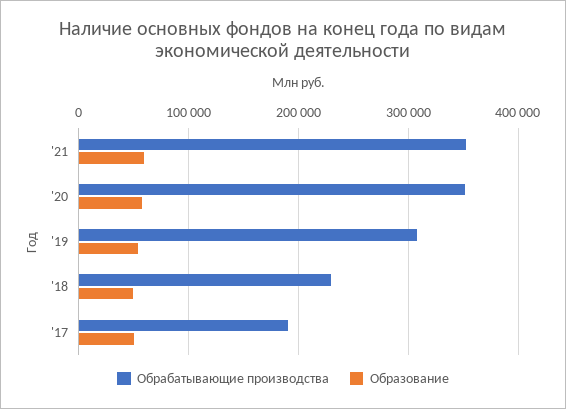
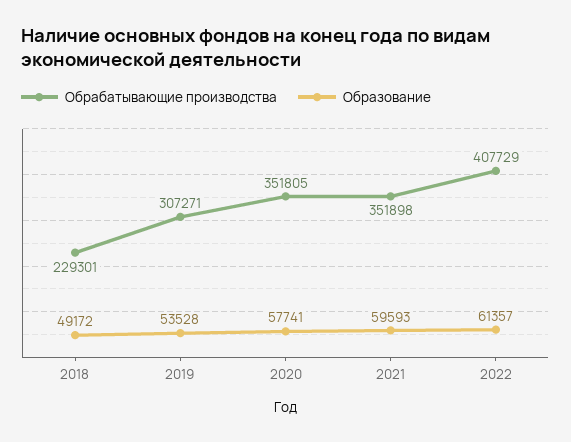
Обрабатывающие производства, '17: 190000 -> none
Образование, '17: 50000 -> none
Обрабатывающие производства, 2022: none -> 407729
Образование, 2022: none -> 61357

